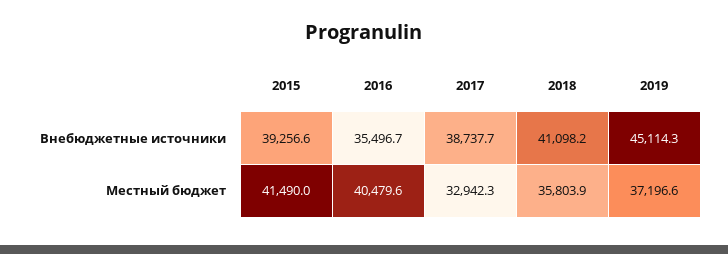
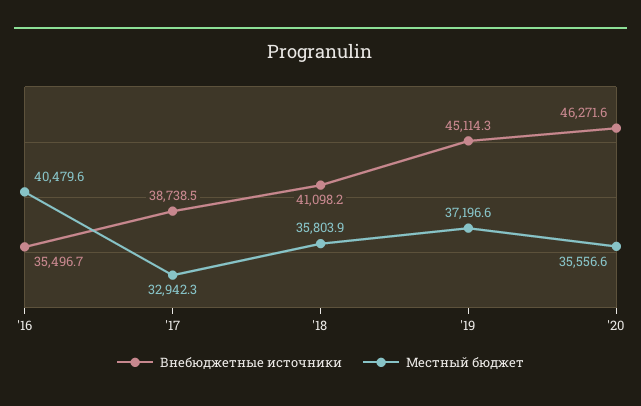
Внебюджетные источники, 2015: 39256.6 -> none
Внебюджетные источники, 2017: 38737.7 -> 38738.5
Местный бюджет, 2015: 41490 -> none
Внебюджетные источники, '20: none -> 46271.6
Местный бюджет, '20: none -> 35556.6

